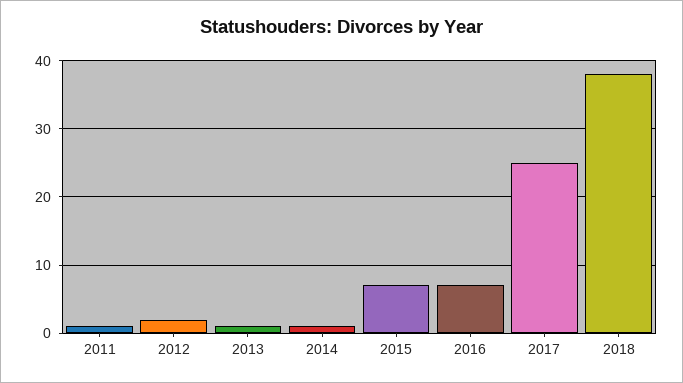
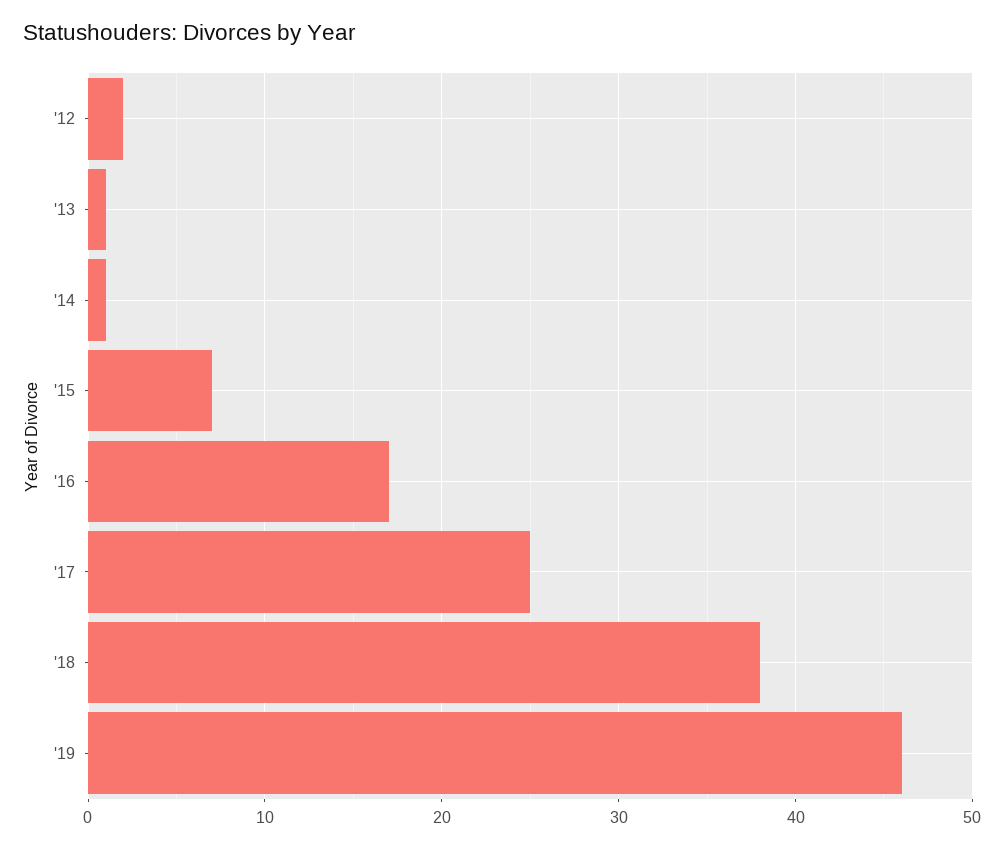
2011: 1 -> none
2016: 7 -> 17
'19: none -> 46

